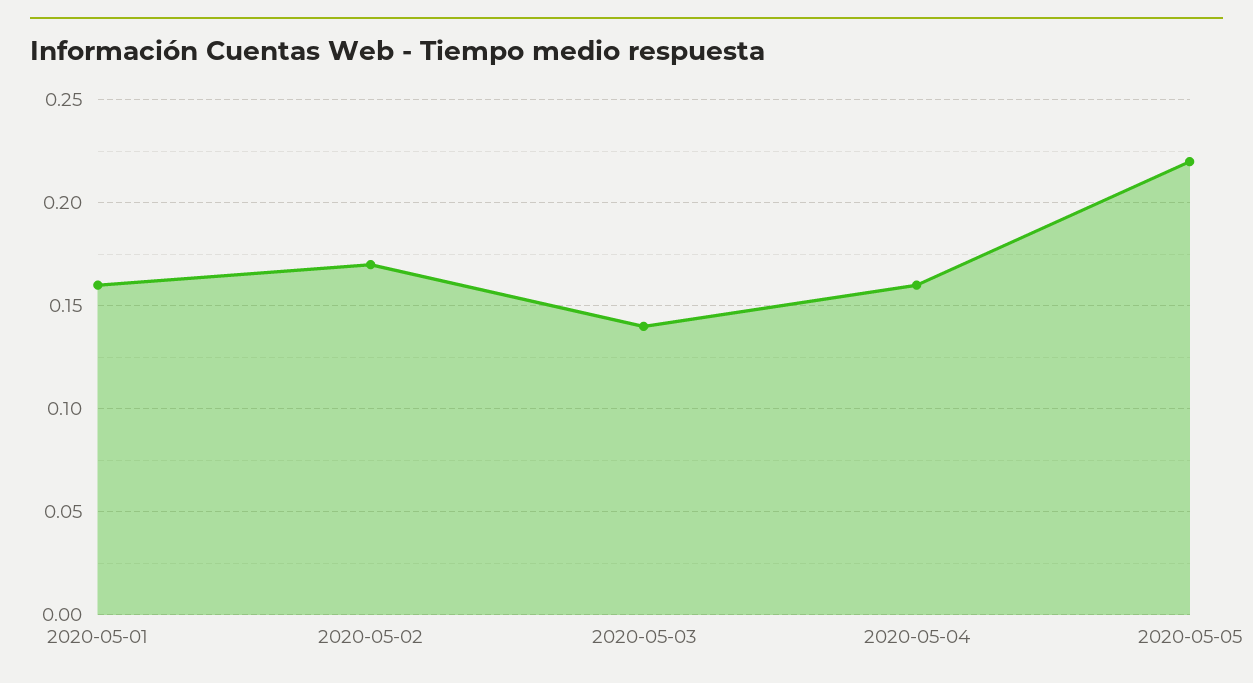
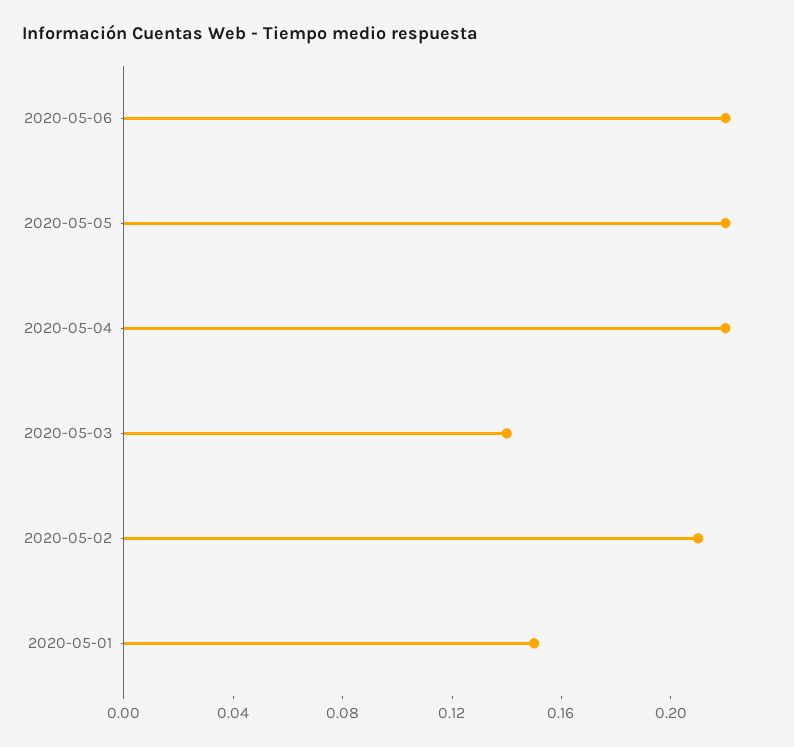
2020-05-01: 0.16 -> 0.15
2020-05-02: 0.17 -> 0.21
2020-05-04: 0.16 -> 0.22
2020-05-06: none -> 0.22

